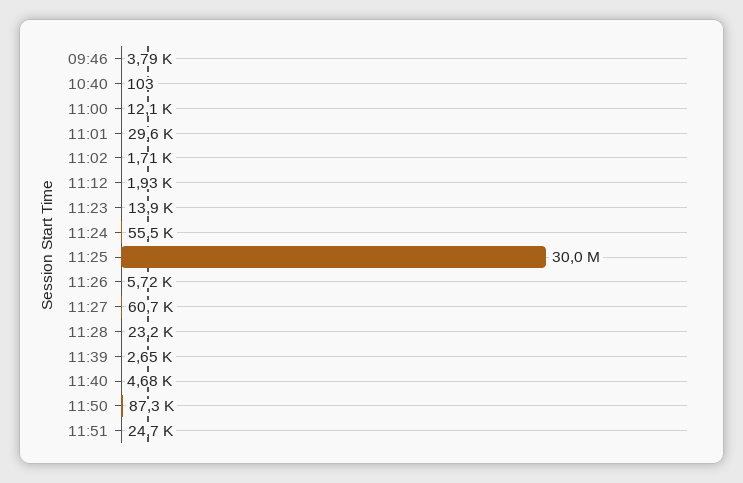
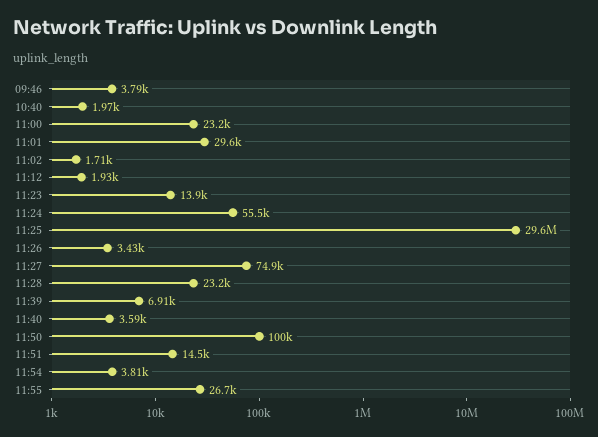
10:40: 103 -> 1970
11:00: 12100 -> 23200
11:25: 30000000 -> 29600000
11:26: 5720 -> 3430
11:27: 60700 -> 74900
11:39: 2650 -> 6910
11:40: 4680 -> 3590
11:50: 87300 -> 100000
11:51: 24700 -> 14500
11:54: none -> 3810
11:55: none -> 26700

